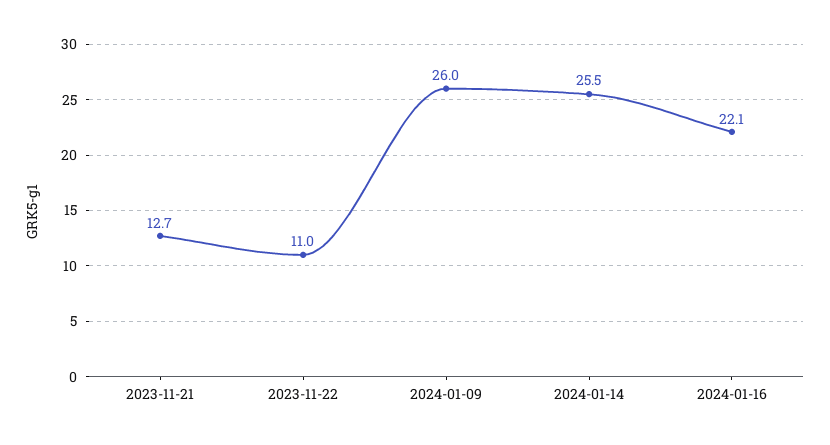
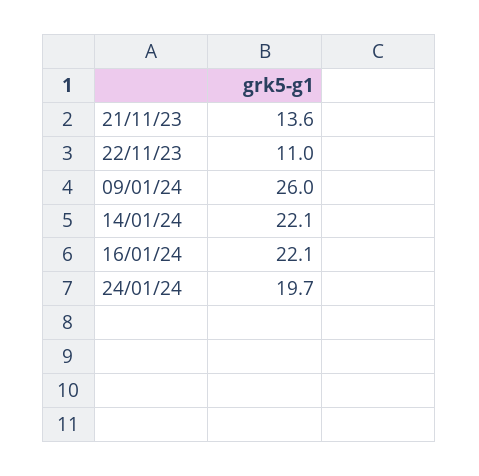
2023-11-21: 12.7 -> 13.6
2024-01-14: 25.5 -> 22.1
24/01/24: none -> 19.7

